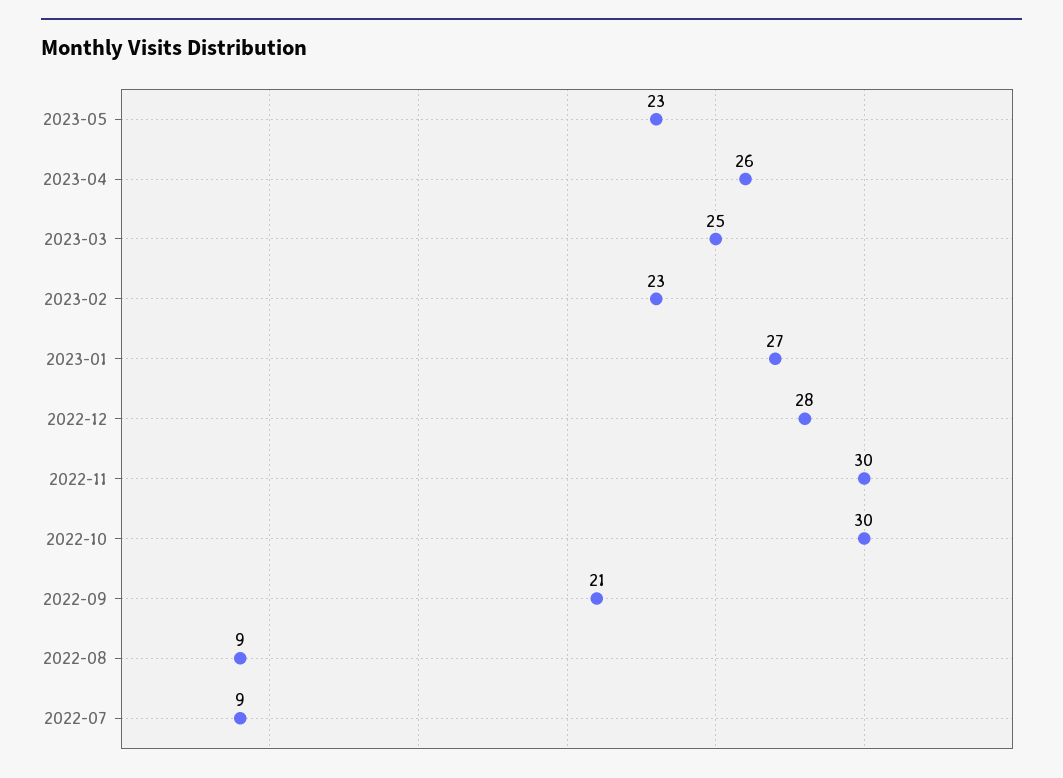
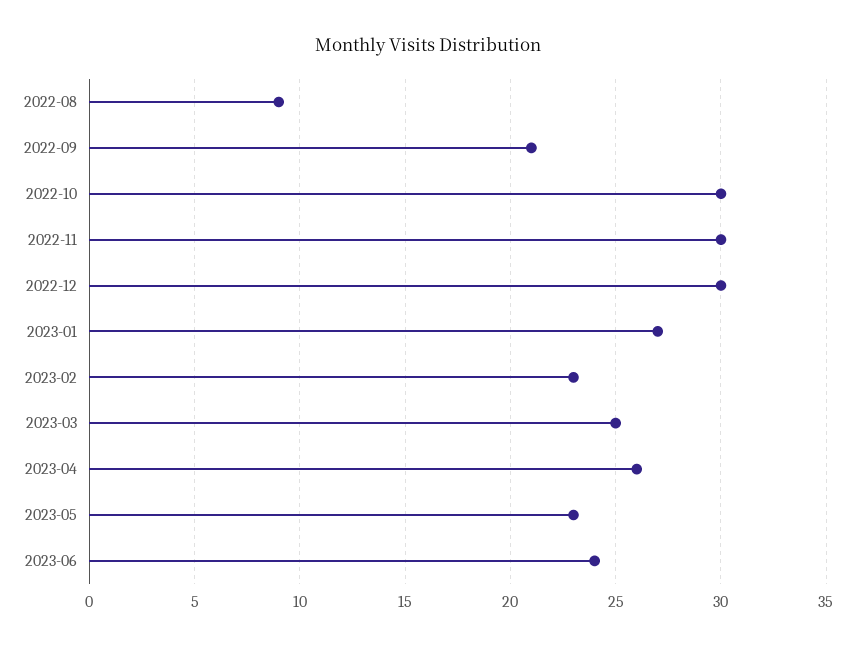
2022-12: 28 -> 30
2022-07: 9 -> none
2023-06: none -> 24

